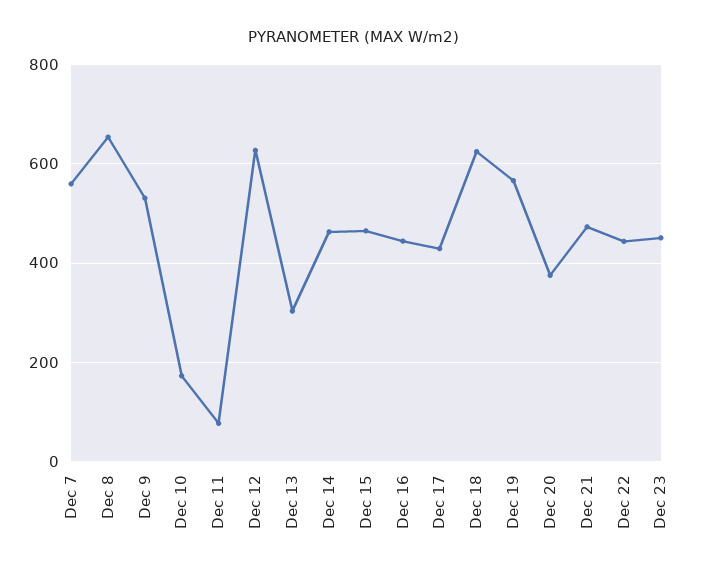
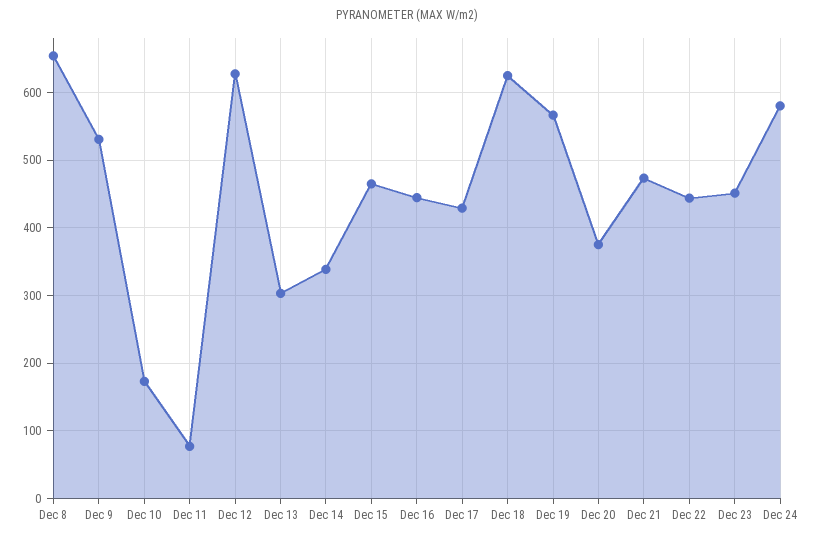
Dec 7: 560 -> none
Dec 14: 460 -> 340
Dec 24: none -> 580

